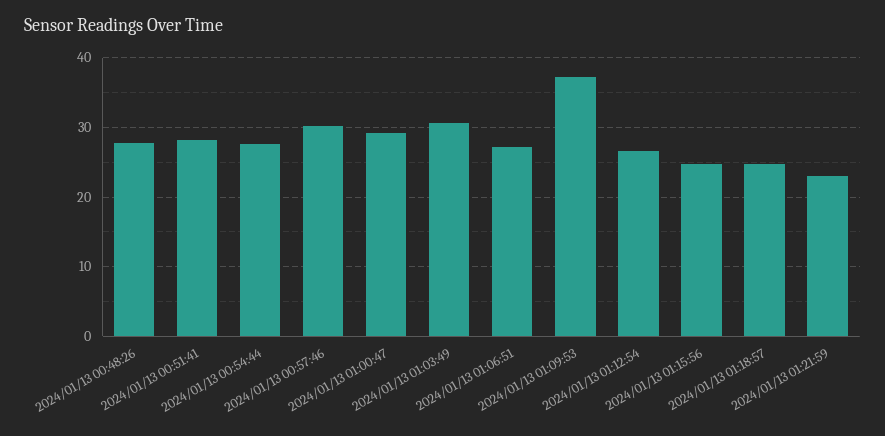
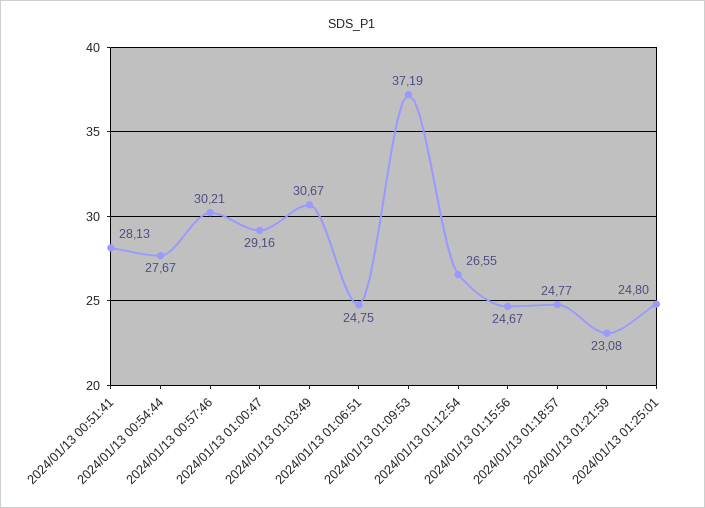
2024/01/13 00:48:26: 28 -> none
2024/01/13 01:06:51: 27 -> 24.75
2024/01/13 01:25:01: none -> 24.8

